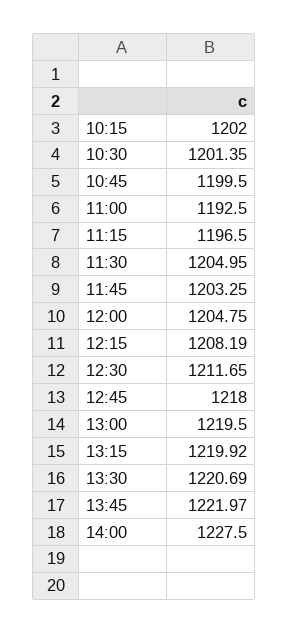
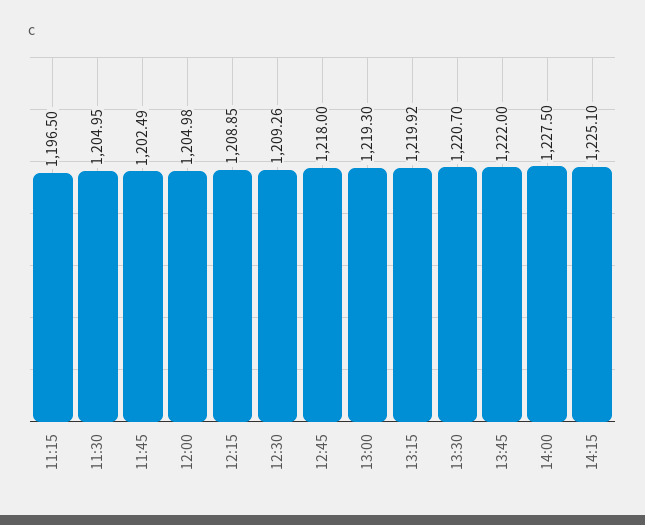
10:15: 1202 -> none
10:30: 1201.35 -> none
10:45: 1199.5 -> none
11:00: 1192.5 -> none
11:45: 1203.25 -> 1202.49
12:00: 1204.75 -> 1204.98
12:15: 1208.19 -> 1208.85
12:30: 1211.65 -> 1209.26
13:00: 1219.5 -> 1219.3
13:30: 1220.69 -> 1220.7
13:45: 1221.97 -> 1222
14:15: none -> 1225.1

